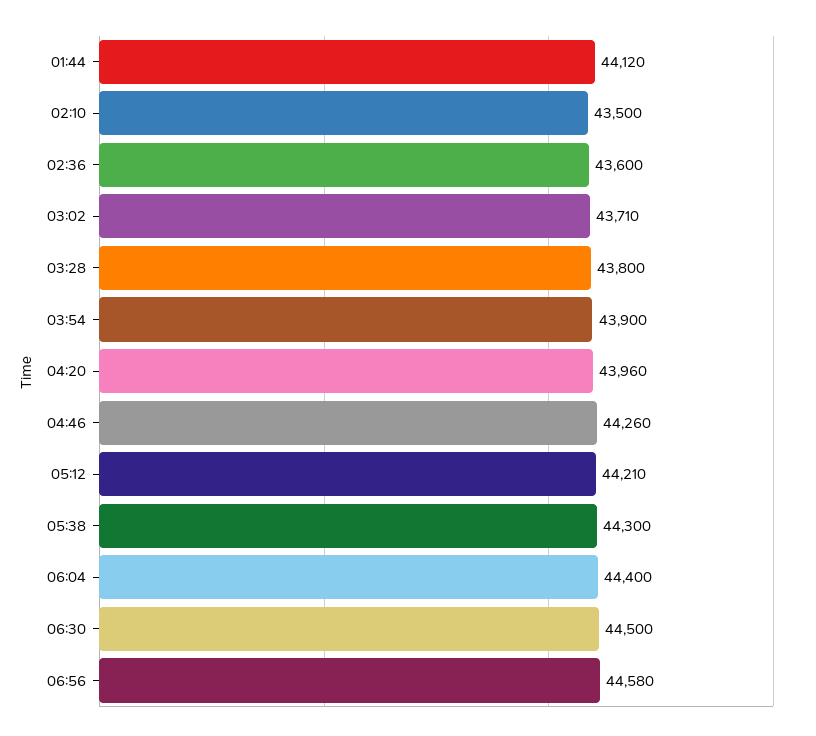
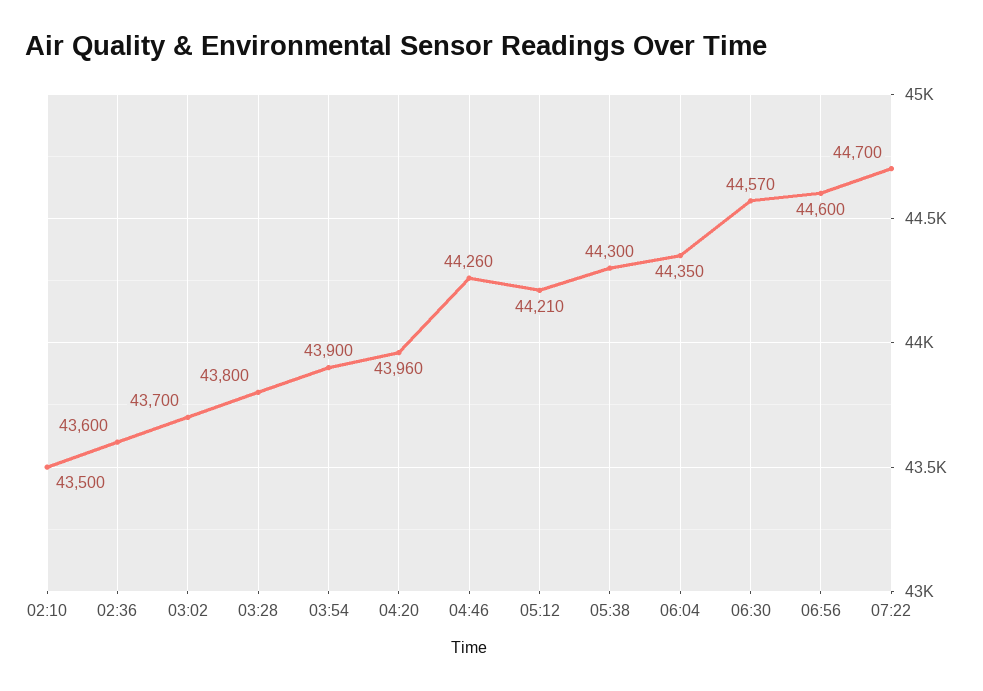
01:44: 44120 -> none
03:02: 43710 -> 43700
06:04: 44400 -> 44350
06:30: 44500 -> 44570
06:56: 44580 -> 44600
07:22: none -> 44700

